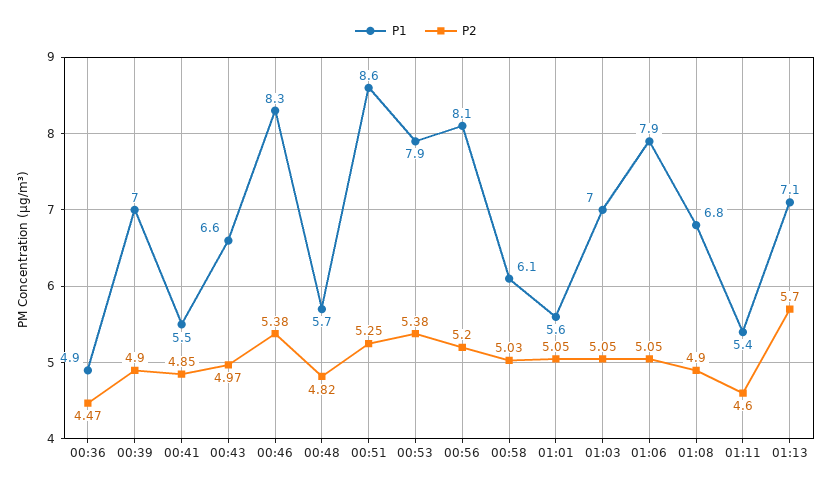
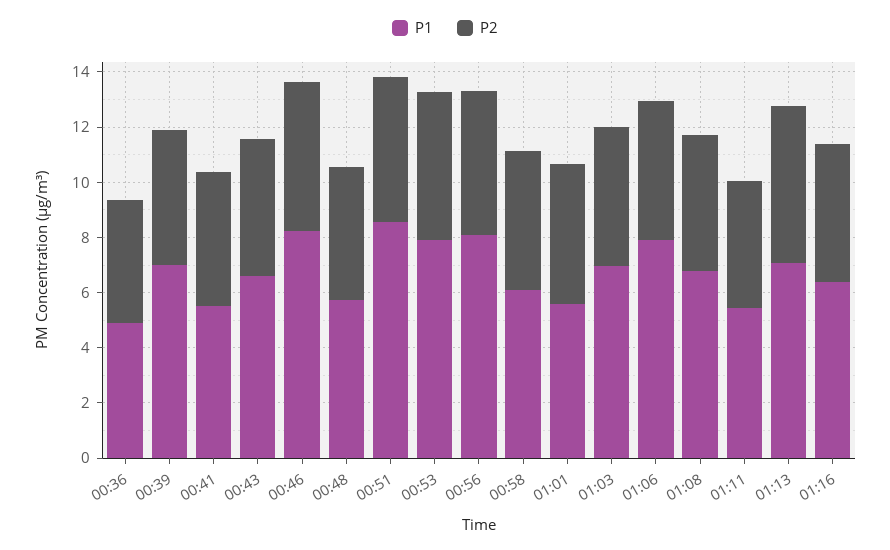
P1, 01:16: none -> 6.5
P2, 01:16: none -> 5

